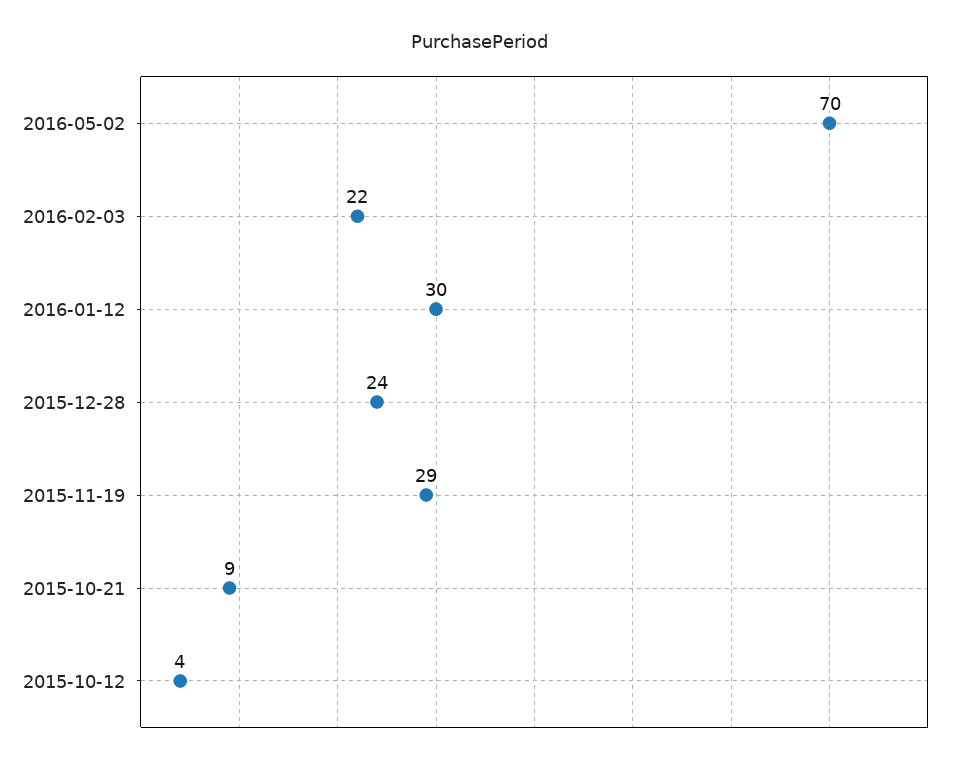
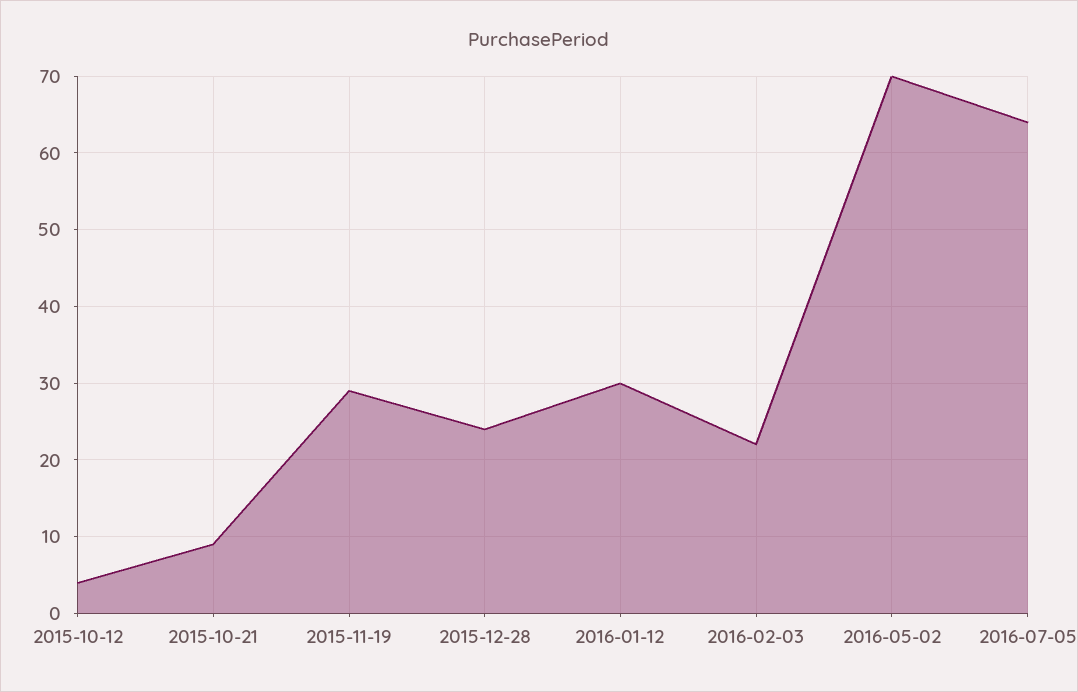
2016-07-05: none -> 64

